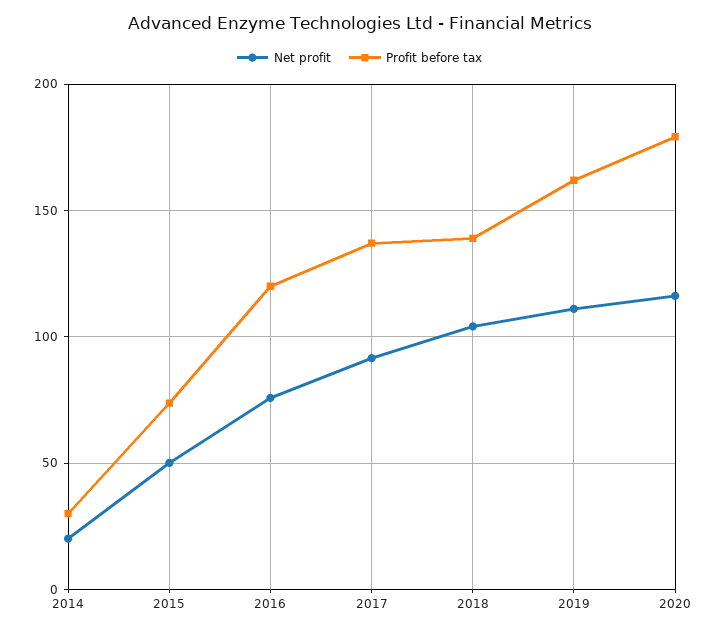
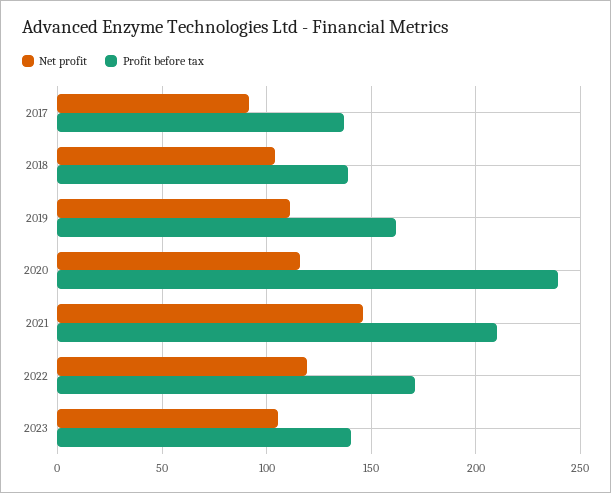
Net profit, 2014: 20 -> none
Profit before tax, 2014: 30 -> none
Net profit, 2015: 50 -> none
Profit before tax, 2015: 75 -> none
Net profit, 2016: 75 -> none
Profit before tax, 2016: 120 -> none
Profit before tax, 2020: 180 -> 240
Net profit, 2021: none -> 145
Profit before tax, 2021: none -> 210
Net profit, 2022: none -> 120
Profit before tax, 2022: none -> 170
Net profit, 2023: none -> 105
Profit before tax, 2023: none -> 140

